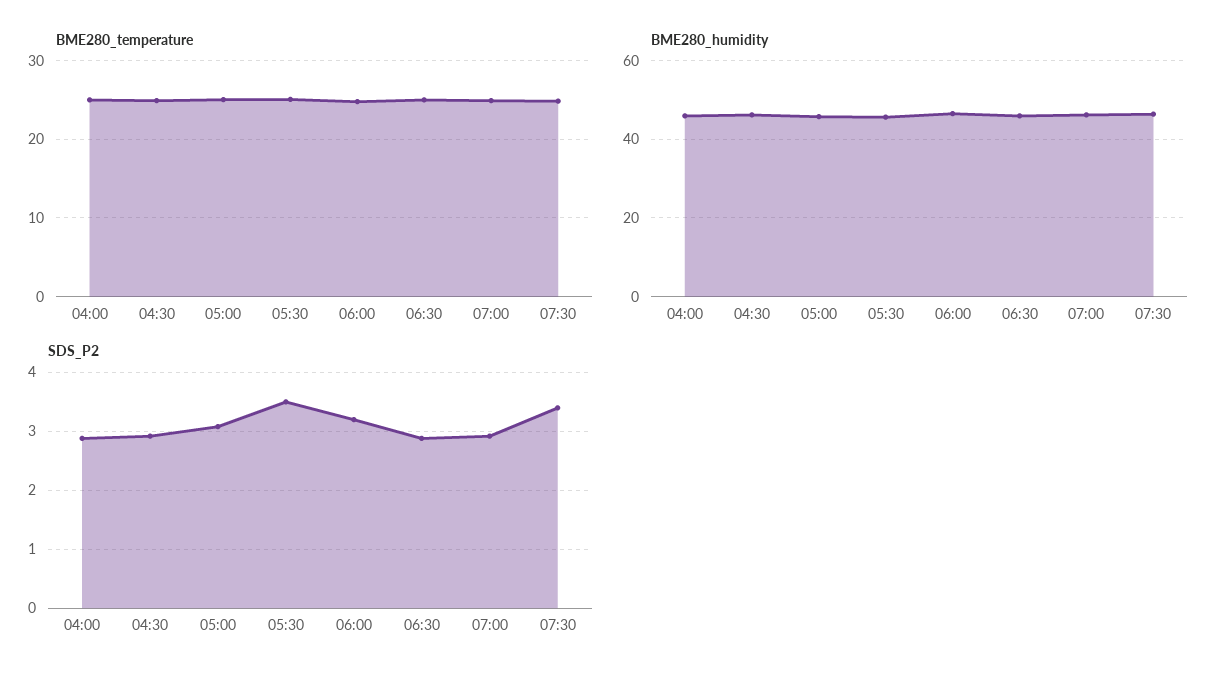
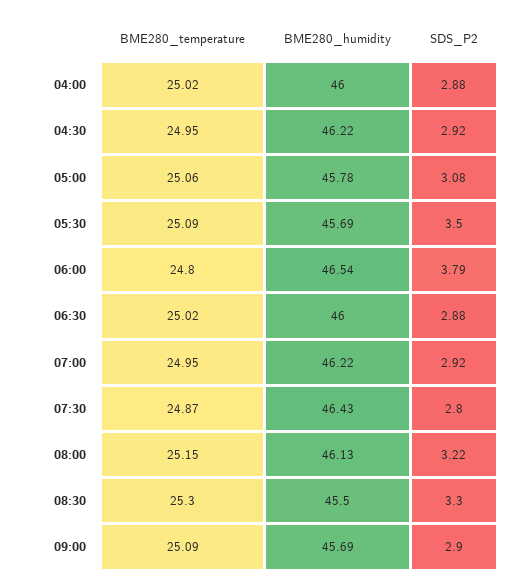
SDS_P2, 06:00: 3.2 -> 3.79
SDS_P2, 07:30: 3.4 -> 2.8
BME280_temperature, 08:00: none -> 25.15
BME280_humidity, 08:00: none -> 46.13
SDS_P2, 08:00: none -> 3.22
BME280_temperature, 08:30: none -> 25.3
BME280_humidity, 08:30: none -> 45.5
SDS_P2, 08:30: none -> 3.3
BME280_temperature, 09:00: none -> 25.09
BME280_humidity, 09:00: none -> 45.69
SDS_P2, 09:00: none -> 2.9

